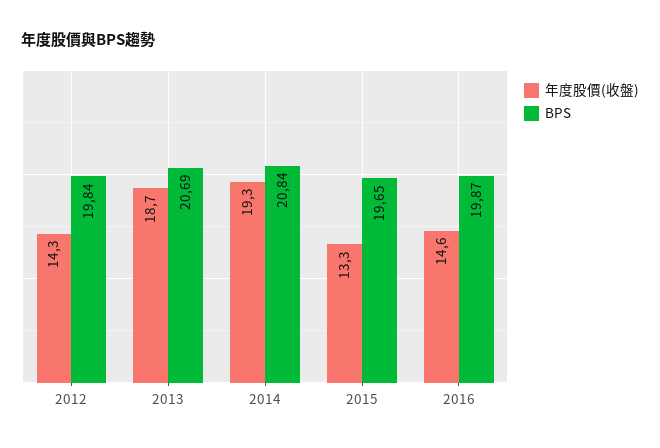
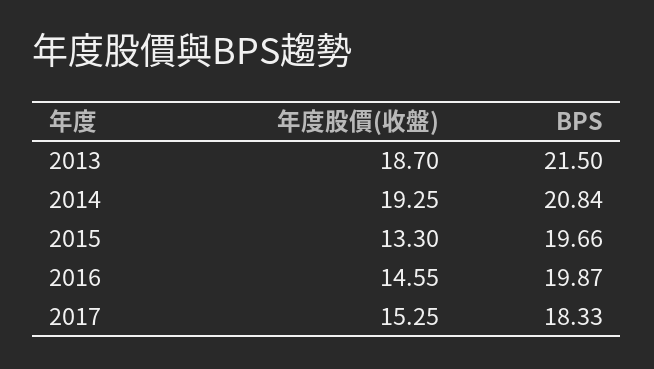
年度股價(收盤), 2012: 14.3 -> none
BPS, 2012: 19.84 -> none
BPS, 2013: 20.69 -> 21.5
BPS, 2015: 19.65 -> 19.66
年度股價(收盤), 2017: none -> 15.25
BPS, 2017: none -> 18.33

